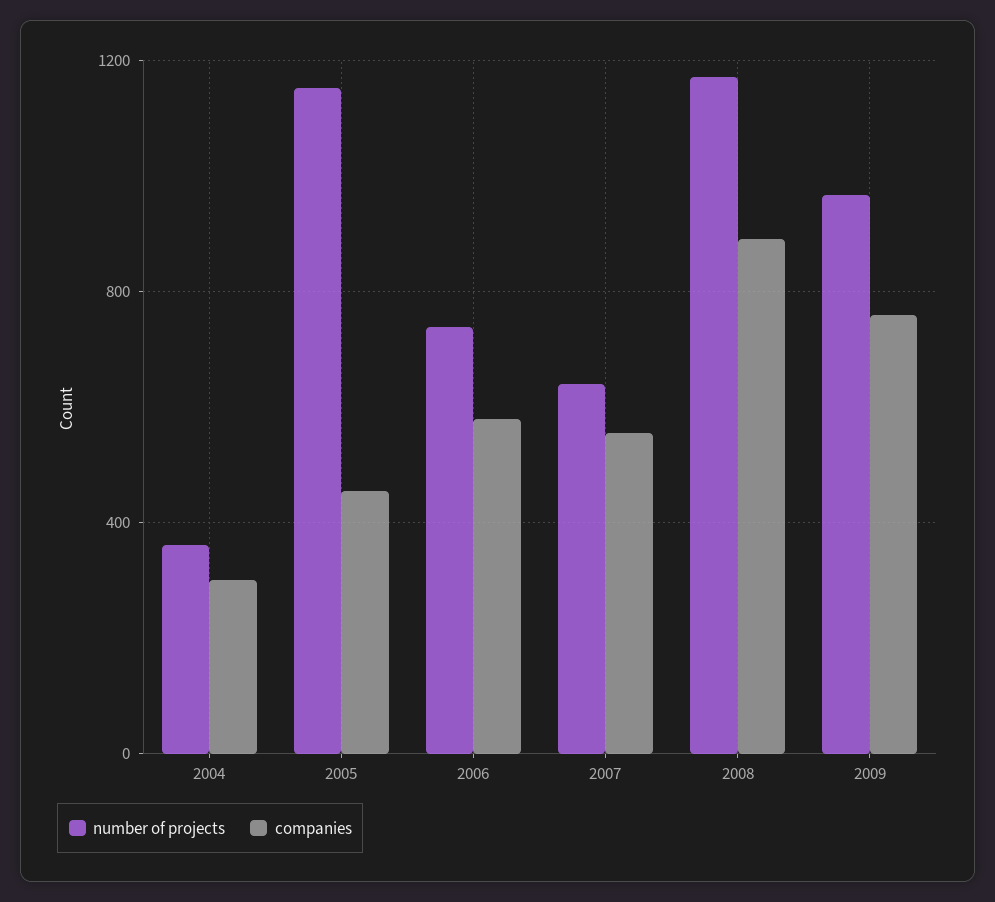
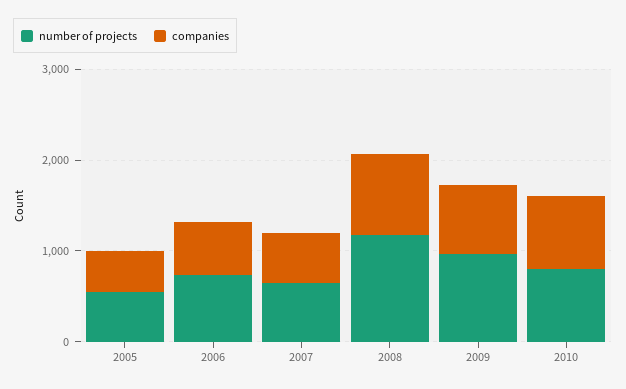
number of projects, 2004: 350 -> none
companies, 2004: 300 -> none
number of projects, 2005: 1150 -> 600
number of projects, 2010: none -> 800
companies, 2010: none -> 800

